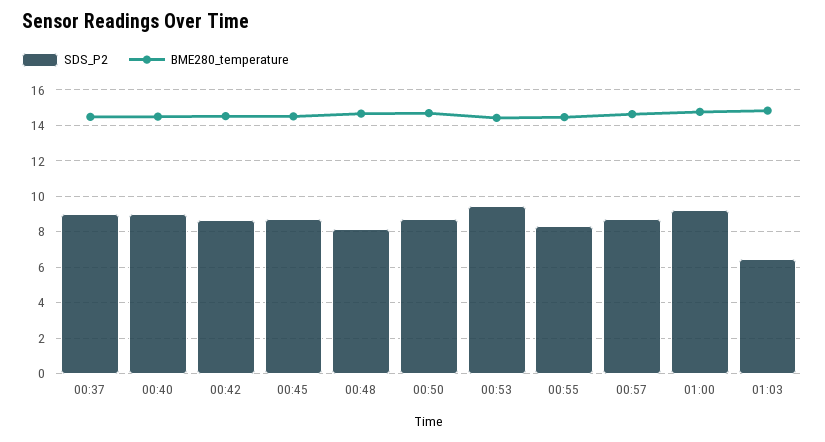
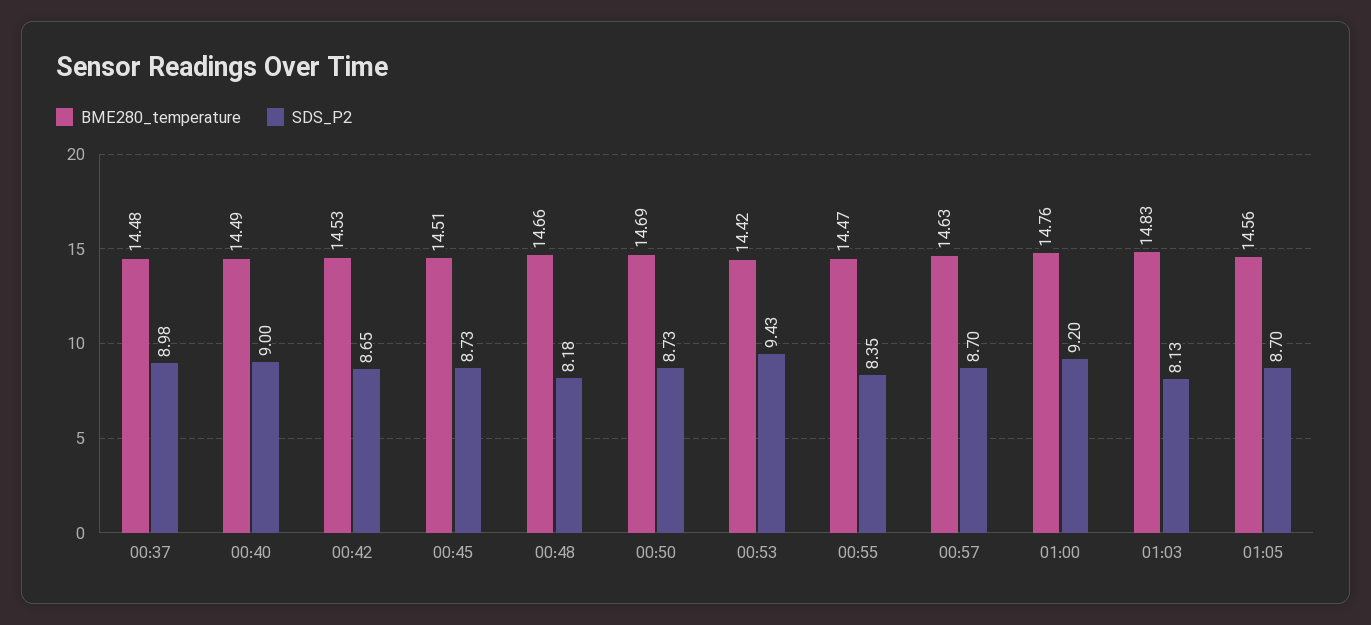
SDS_P2, 01:03: 6.5 -> 8.13
BME280_temperature, 01:05: none -> 14.56
SDS_P2, 01:05: none -> 8.7

